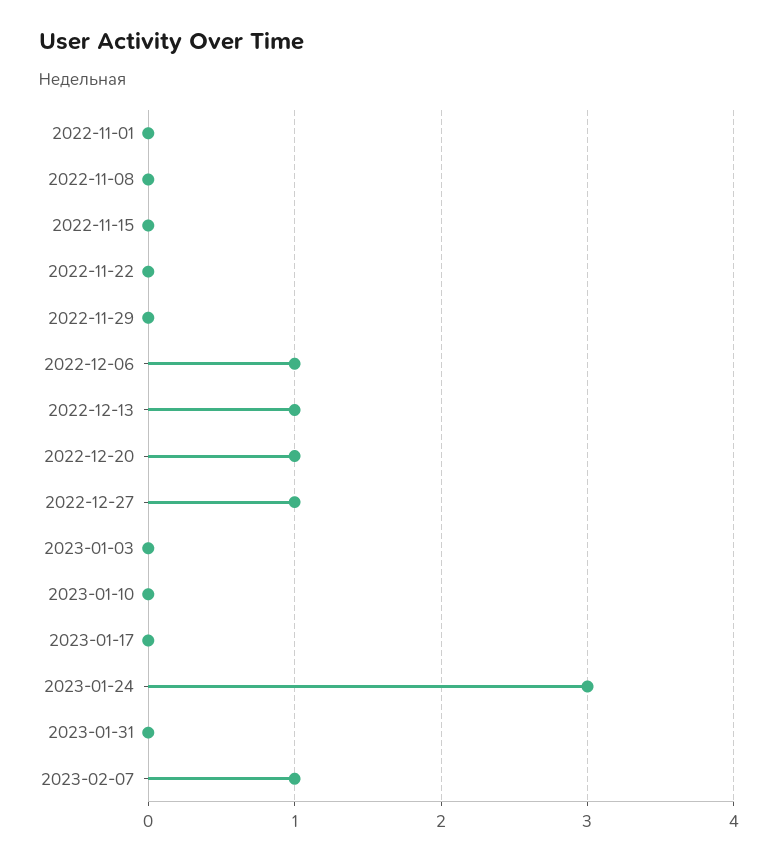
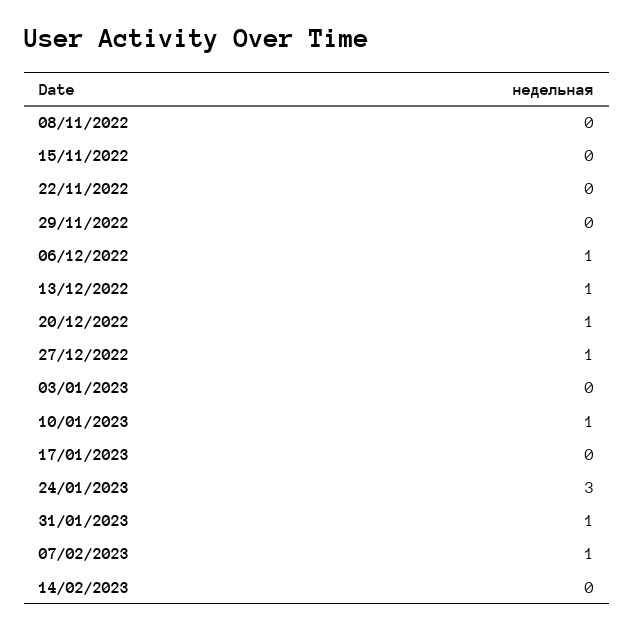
2022-11-01: 0 -> none
2023-01-10: 0 -> 1
2023-01-31: 0 -> 1
14/02/2023: none -> 0

